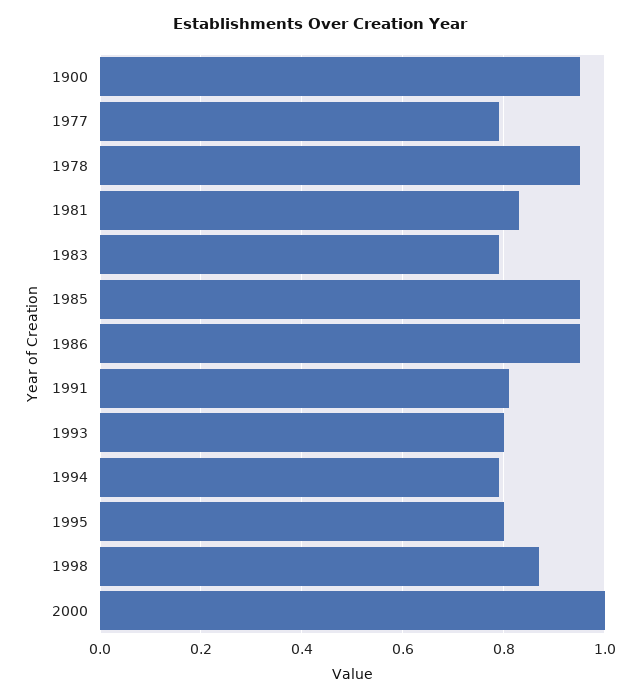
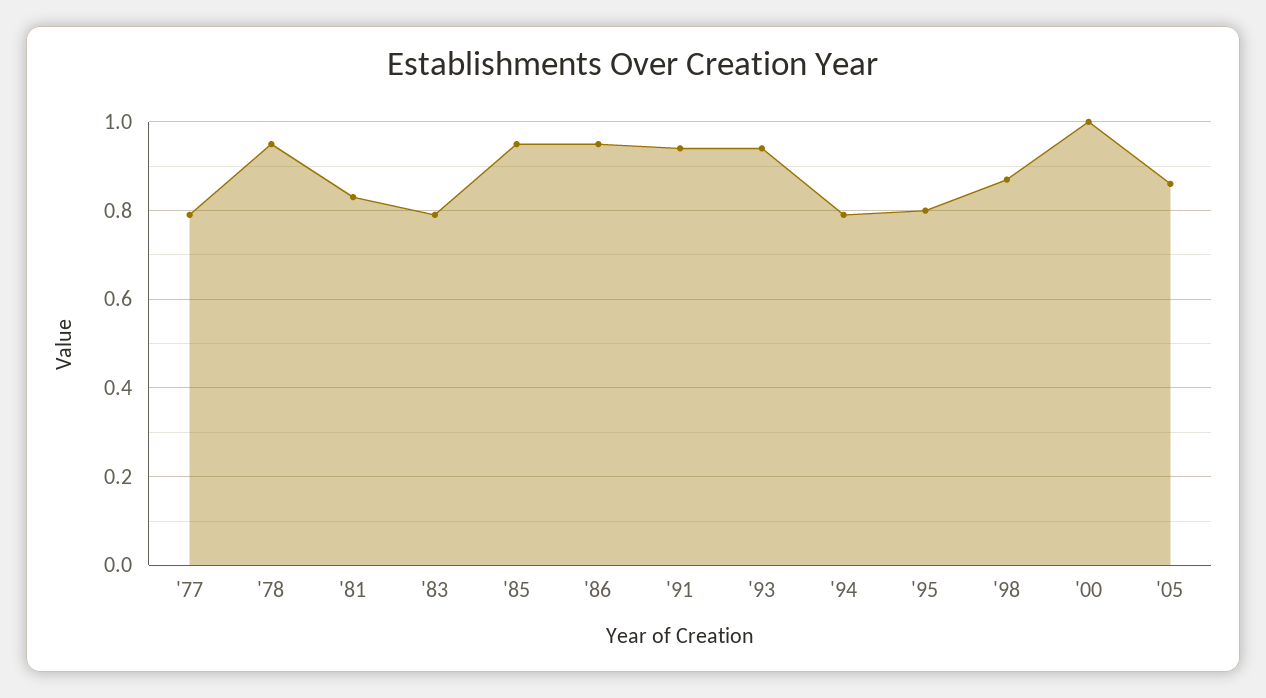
1900: 0.95 -> none
1991: 0.8 -> 0.95
1993: 0.8 -> 0.95
'05: none -> 0.85

